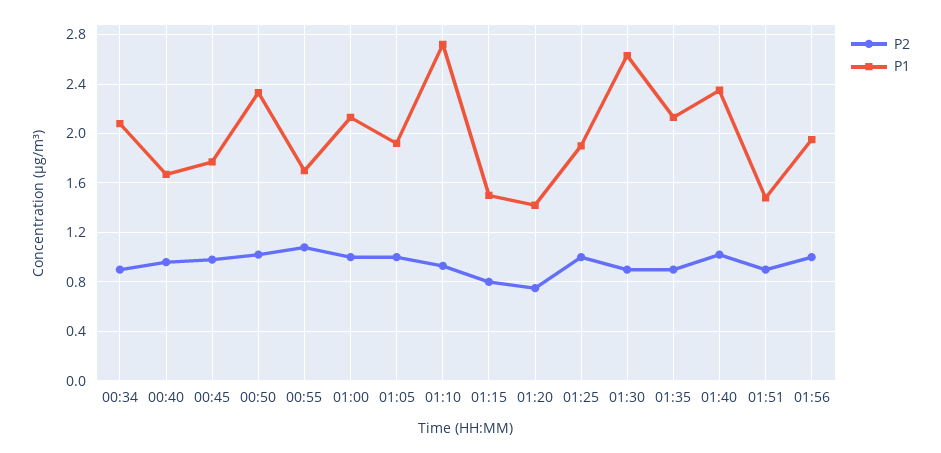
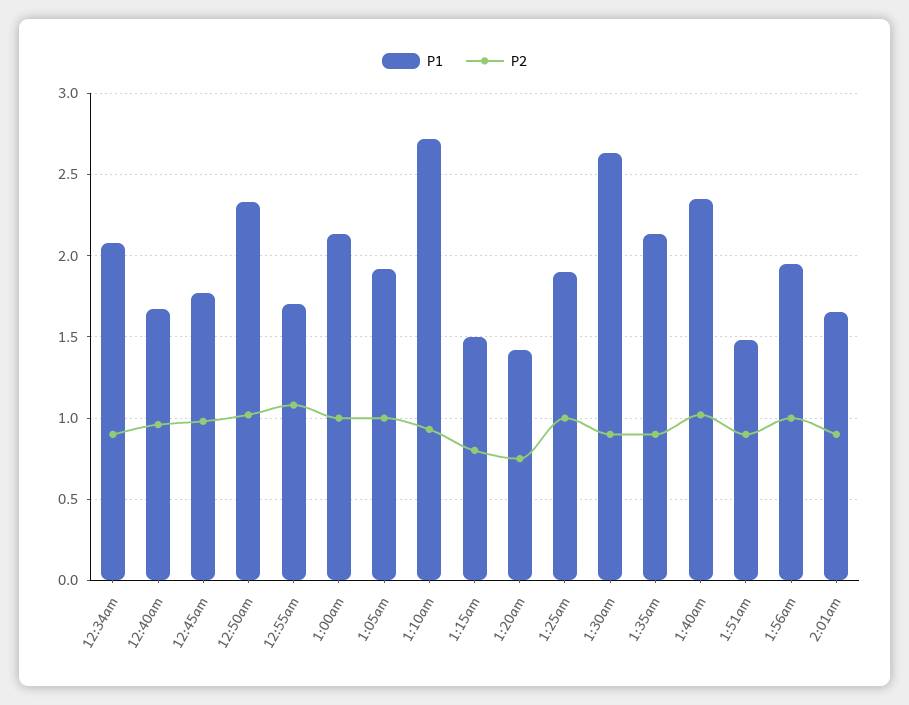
P1, 2:01am: none -> 1.65
P2, 2:01am: none -> 0.9

